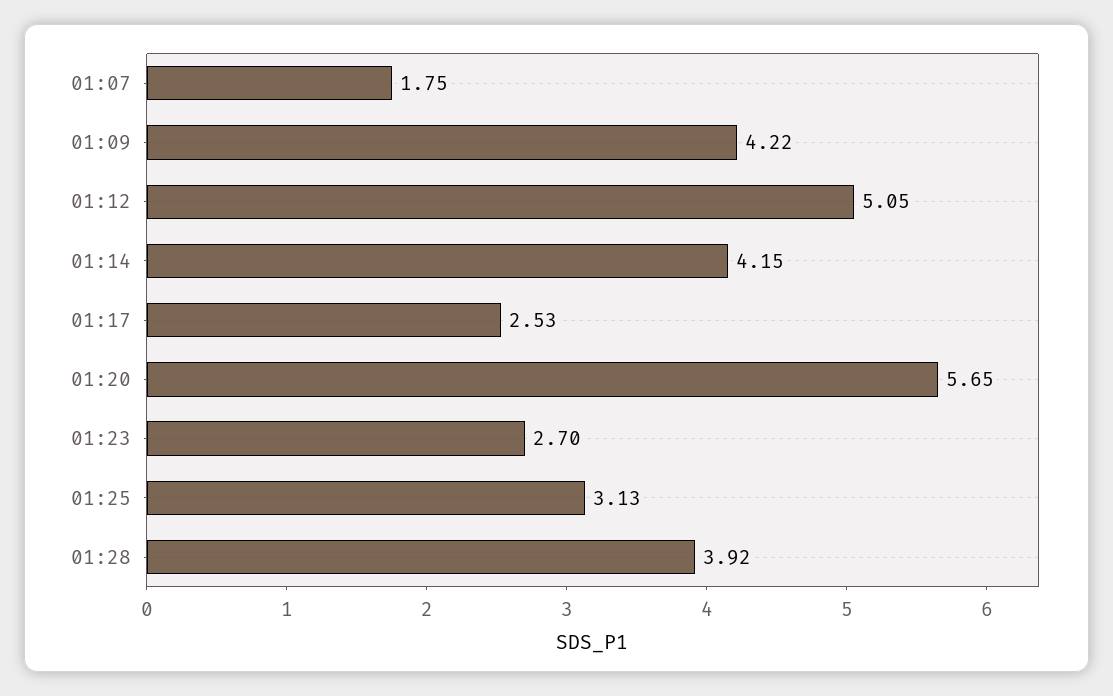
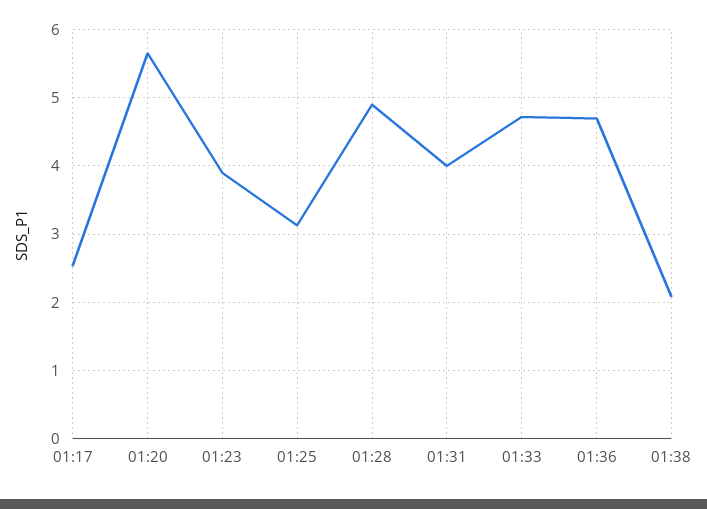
01:07: 1.75 -> none
01:09: 4.22 -> none
01:12: 5.05 -> none
01:14: 4.15 -> none
01:23: 2.7 -> 3.9
01:28: 3.92 -> 4.9
01:31: none -> 4
01:33: none -> 4.7
01:36: none -> 4.7
01:38: none -> 2.1

